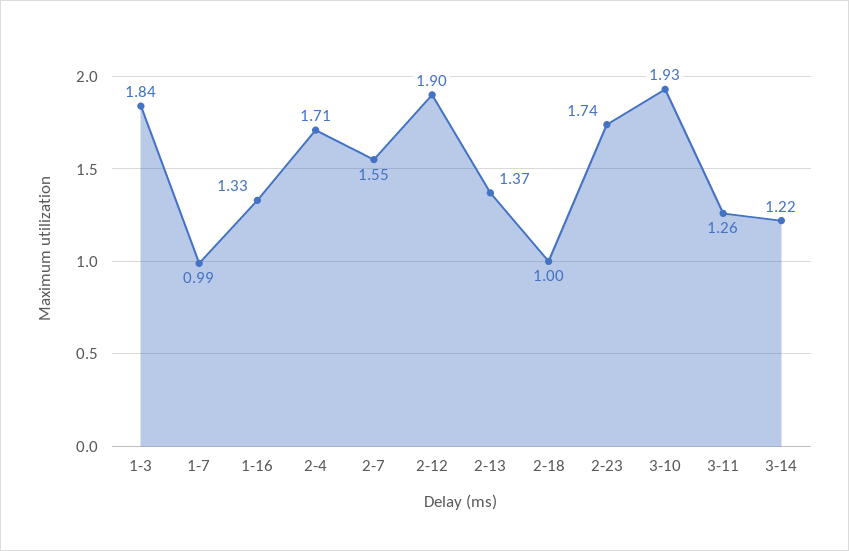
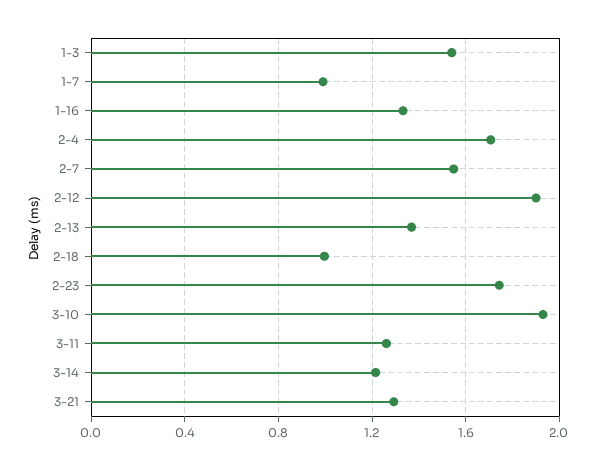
1-3: 1.84 -> 1.55
3-21: none -> 1.3

